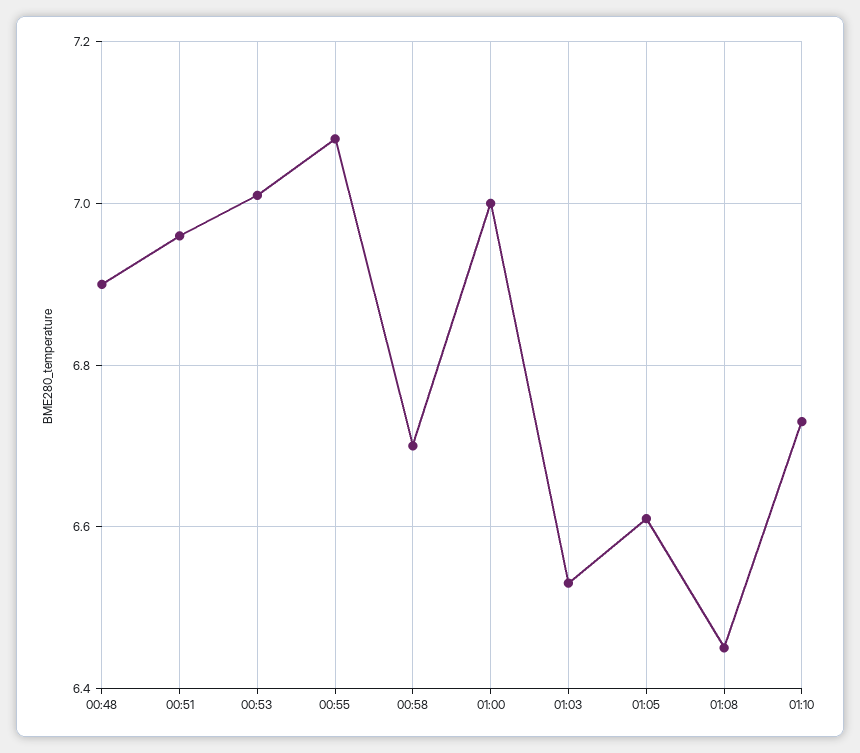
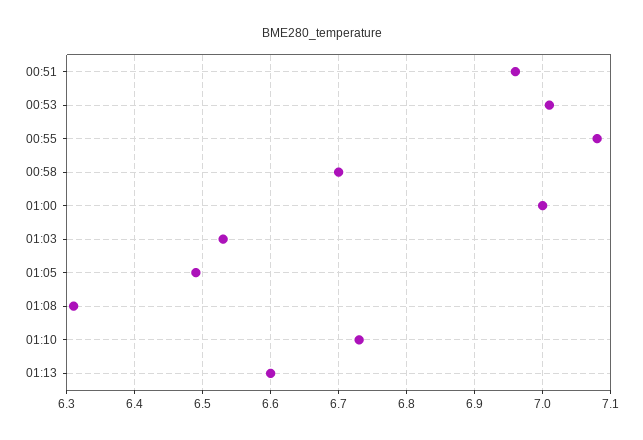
00:48: 6.9 -> none
01:05: 6.6 -> 6.49
01:08: 6.45 -> 6.31
01:13: none -> 6.6

